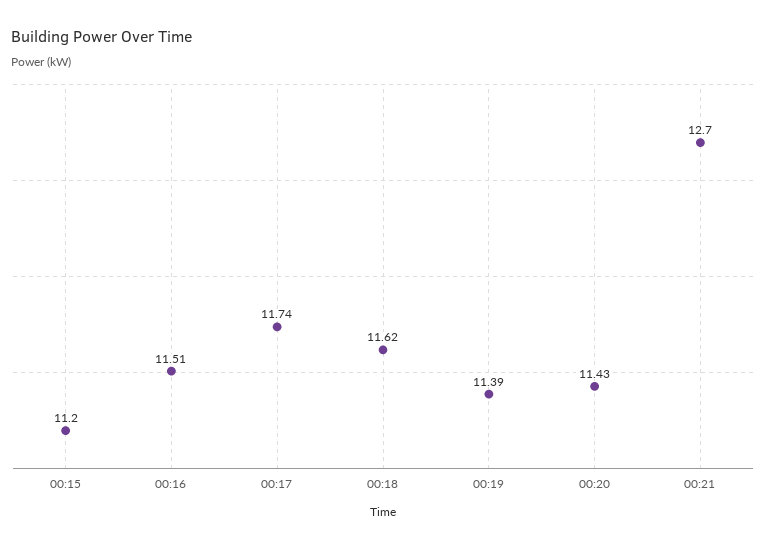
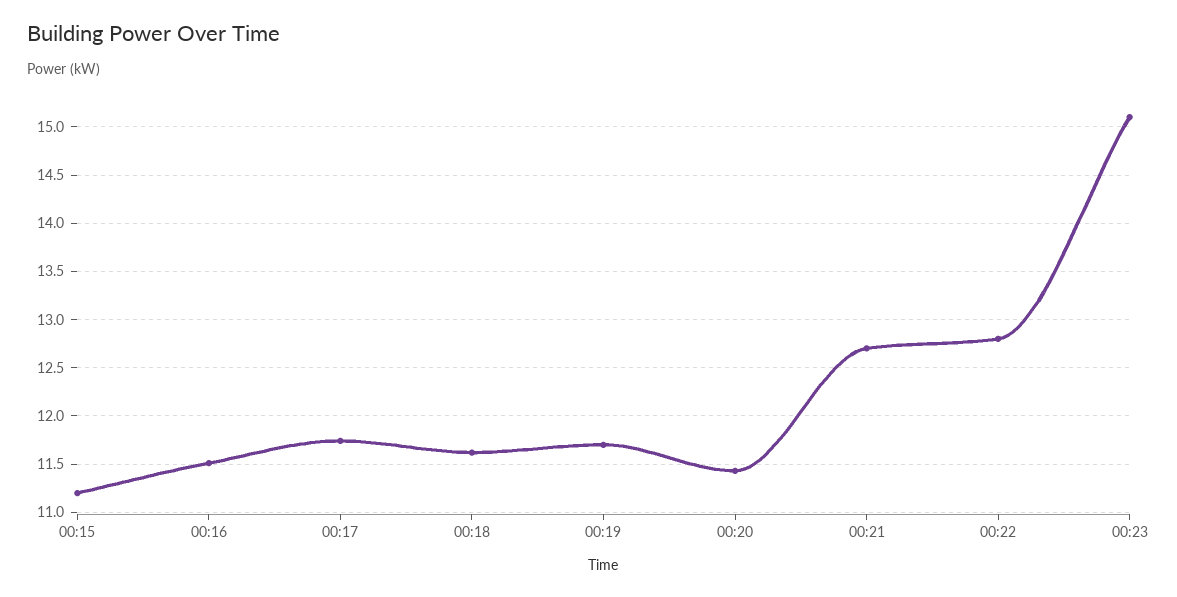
00:19: 11.39 -> 11.7
00:22: none -> 12.8
00:23: none -> 15.1

